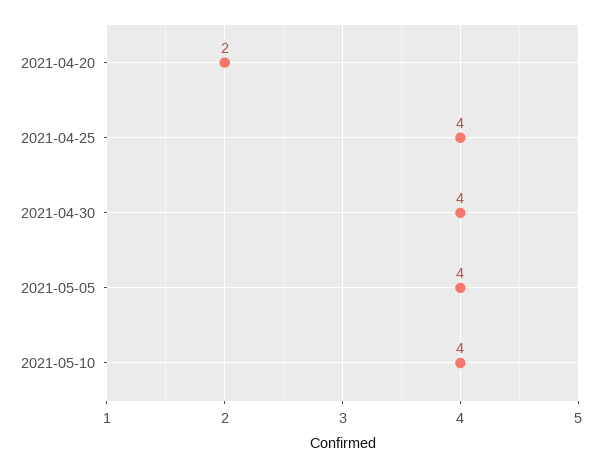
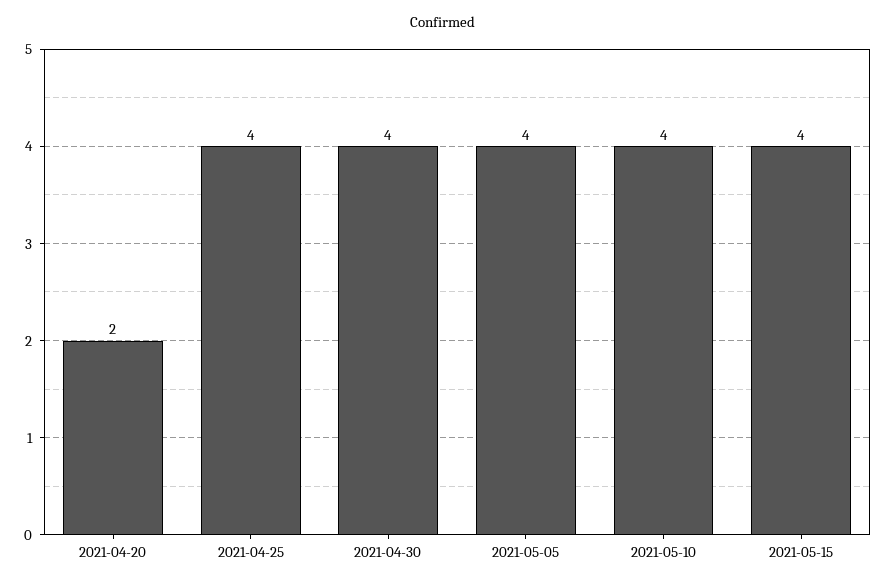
2021-05-15: none -> 4

